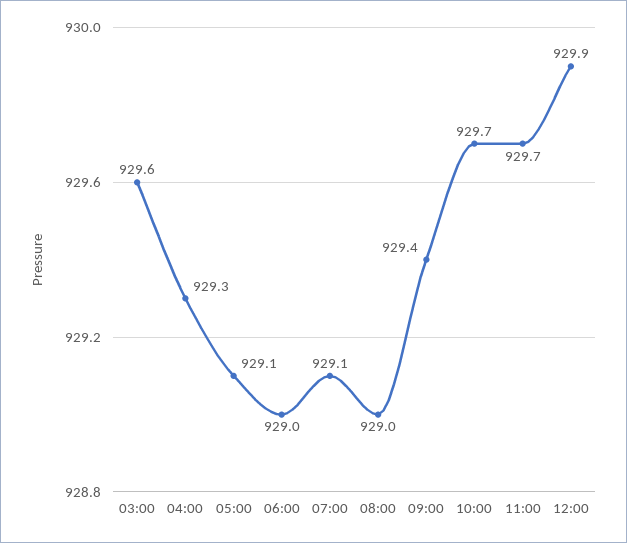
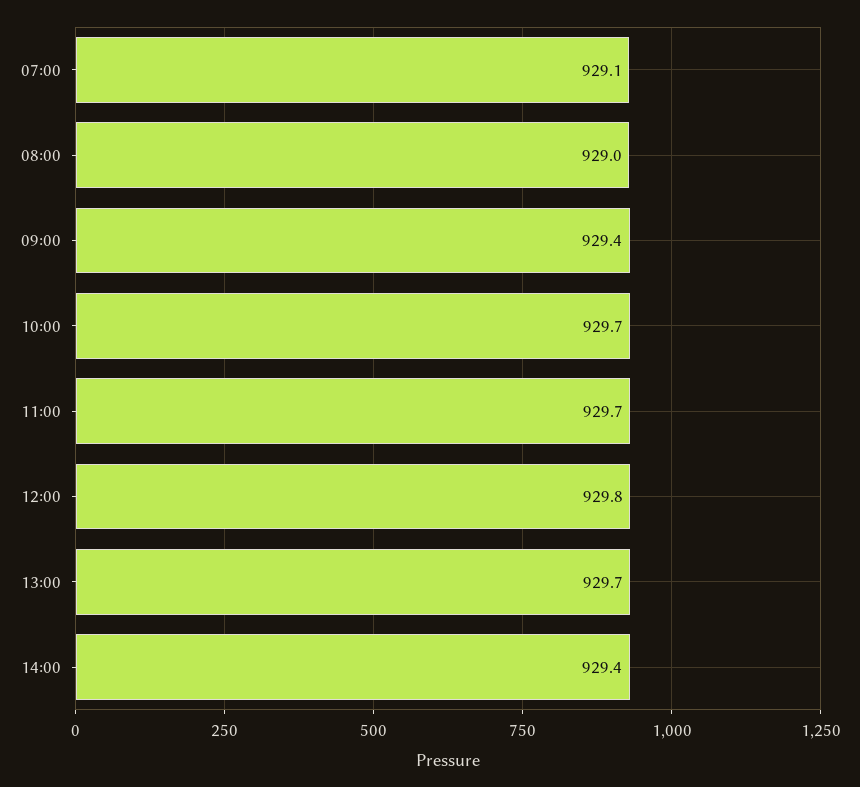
03:00: 929.6 -> none
04:00: 929.3 -> none
05:00: 929.1 -> none
06:00: 929 -> none
12:00: 929.9 -> 929.8
13:00: none -> 929.7
14:00: none -> 929.4

